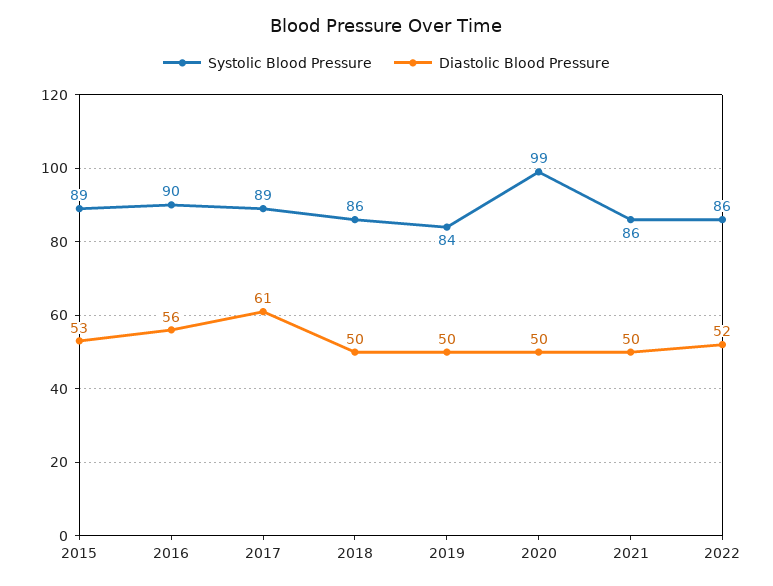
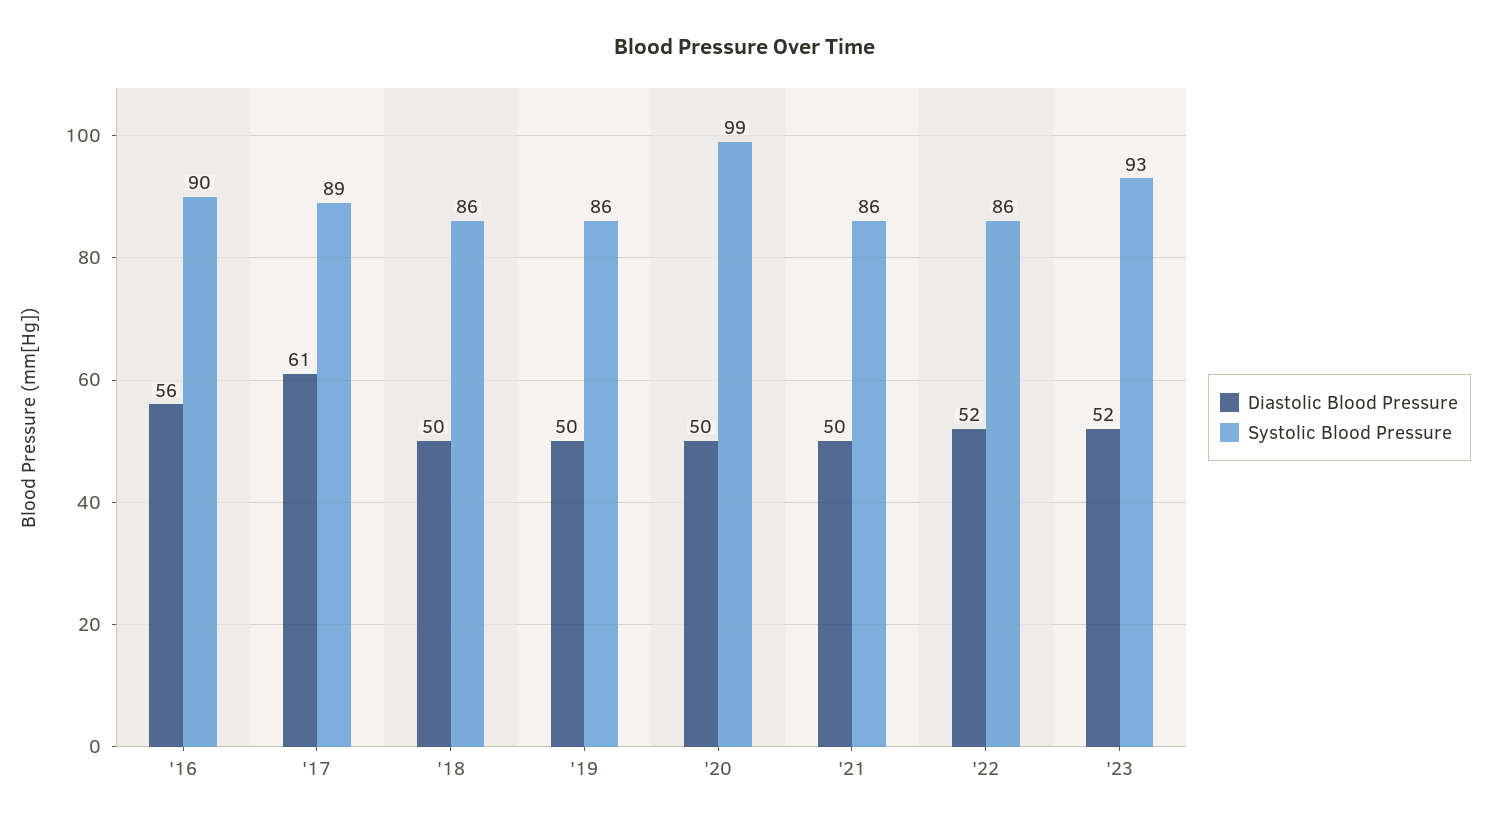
Systolic Blood Pressure, 2015: 89 -> none
Diastolic Blood Pressure, 2015: 53 -> none
Systolic Blood Pressure, 2019: 84 -> 86
Diastolic Blood Pressure, '23: none -> 52
Systolic Blood Pressure, '23: none -> 93

